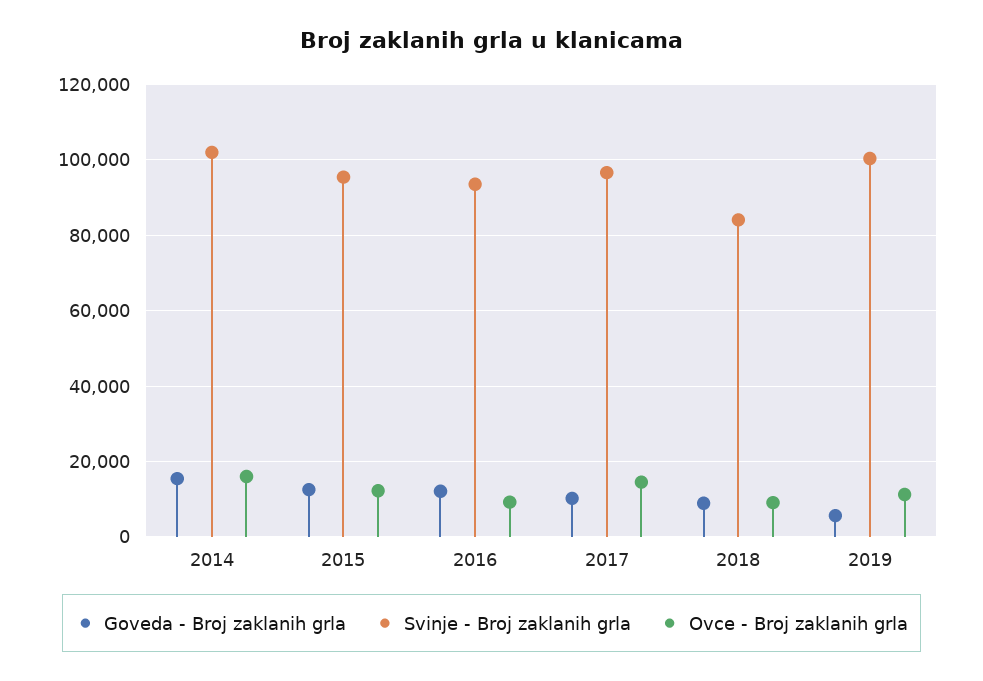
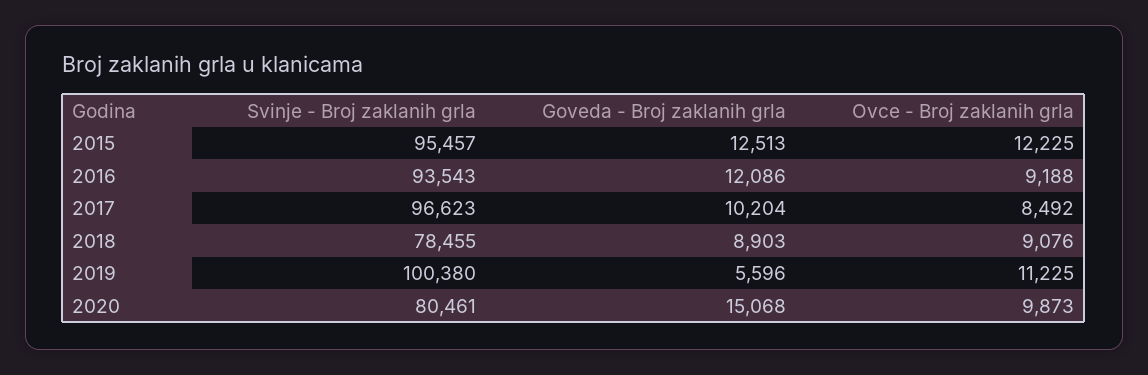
Goveda - Broj zaklanih grla, 2014: 16000 -> none
Svinje - Broj zaklanih grla, 2014: 102000 -> none
Ovce - Broj zaklanih grla, 2014: 16000 -> none
Ovce - Broj zaklanih grla, 2017: 14000 -> 8492
Svinje - Broj zaklanih grla, 2018: 84000 -> 78455
Svinje - Broj zaklanih grla, 2020: none -> 80461
Goveda - Broj zaklanih grla, 2020: none -> 15068
Ovce - Broj zaklanih grla, 2020: none -> 9873

